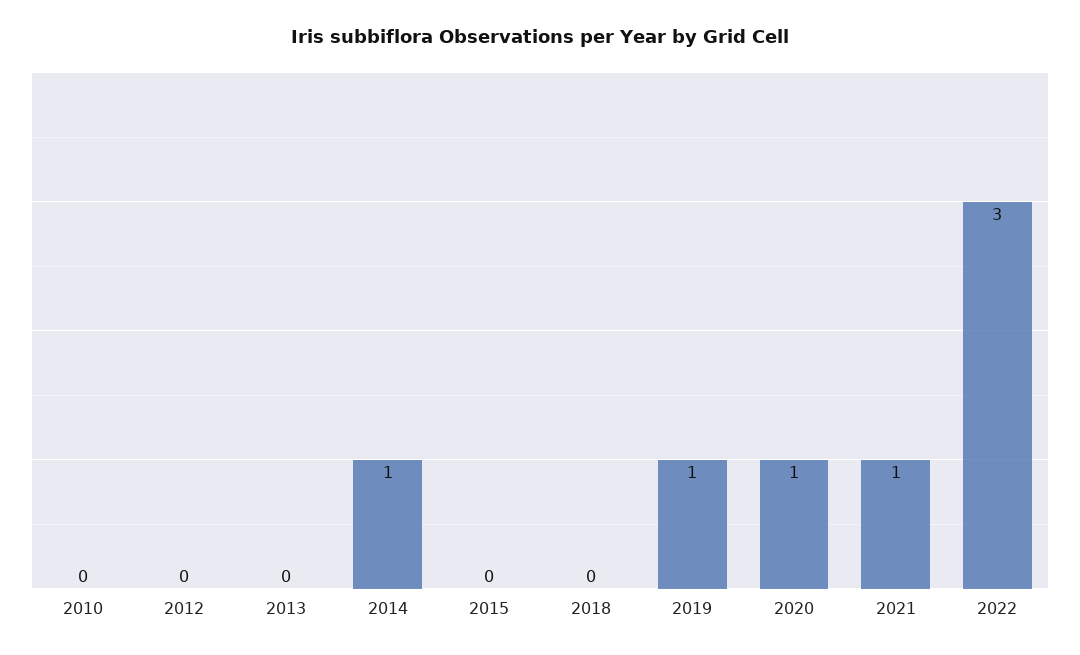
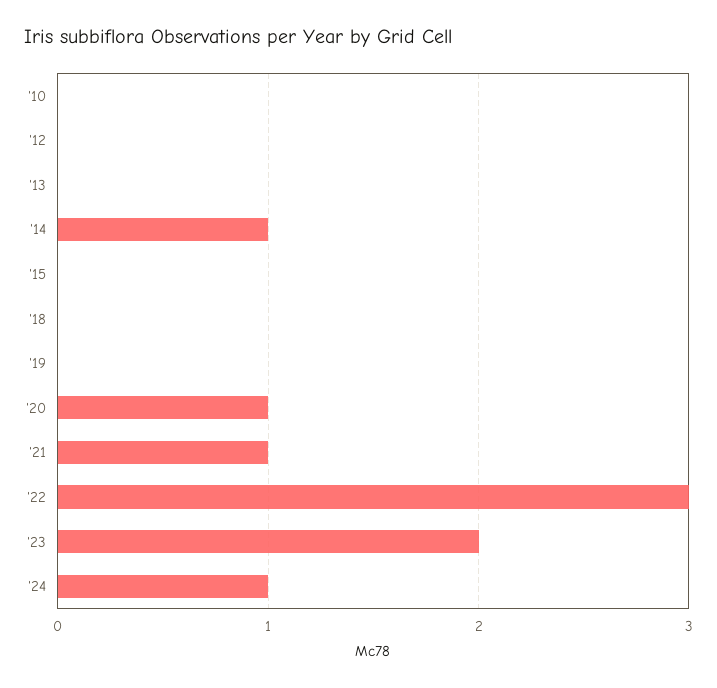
2019: 1 -> 0
'23: none -> 2
'24: none -> 1

